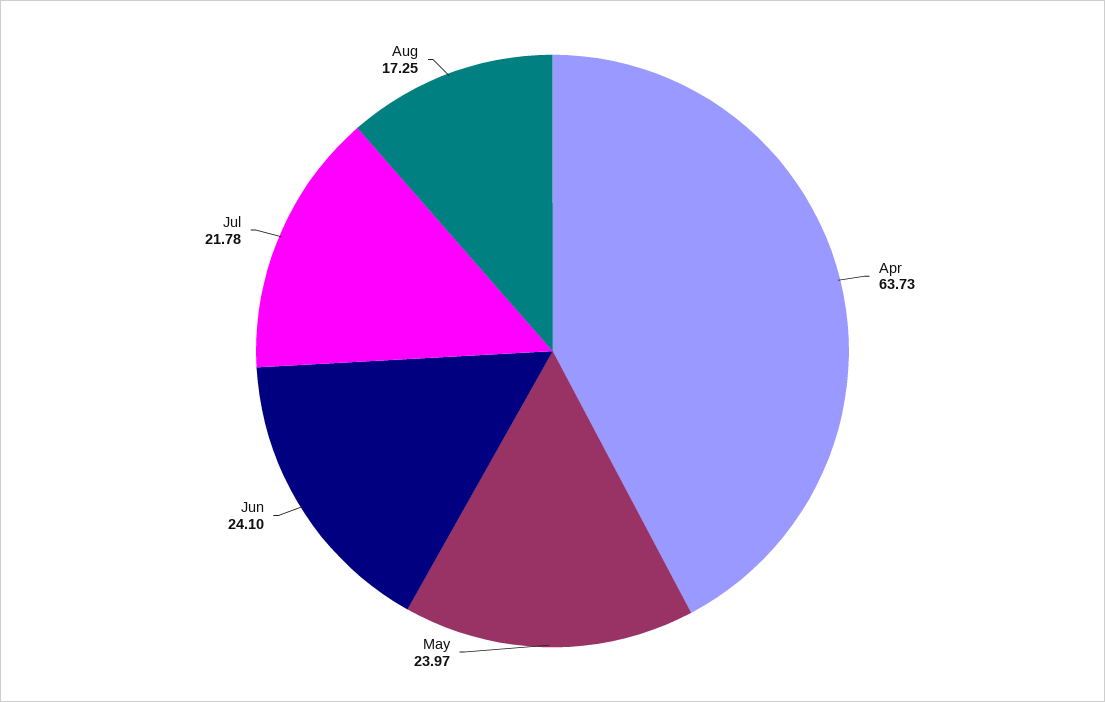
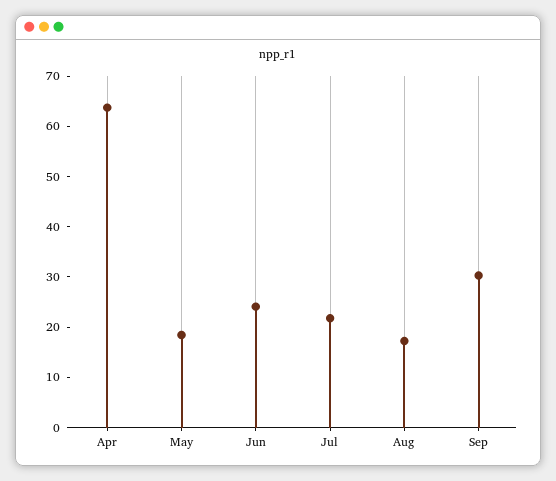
May: 23.97 -> 18
Sep: none -> 30

